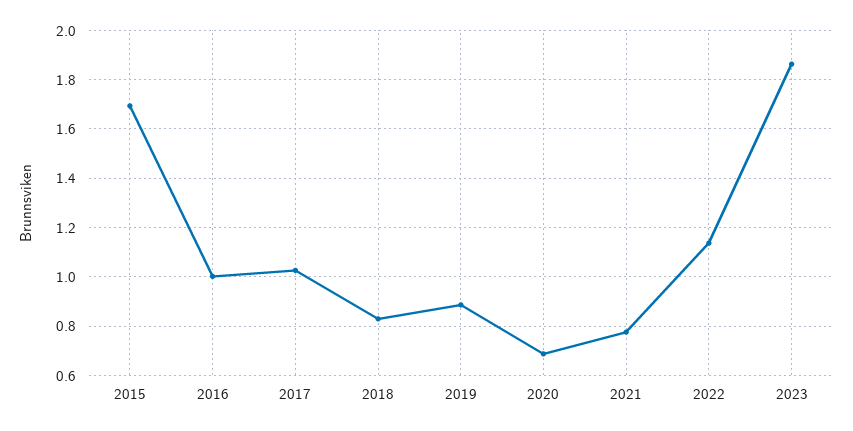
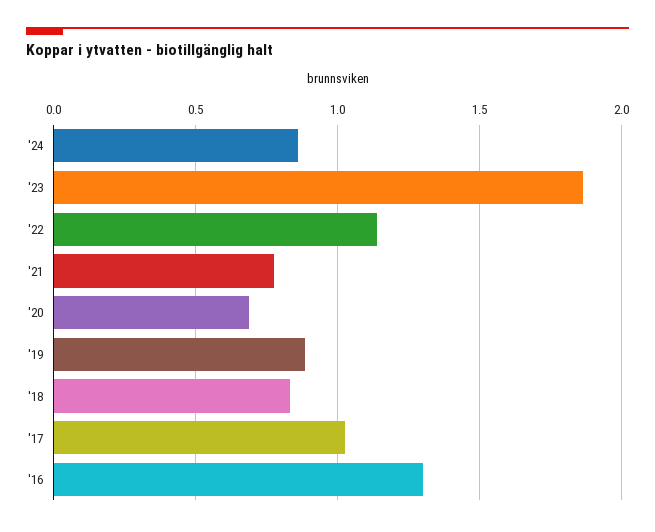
2015: 1.7 -> none
2016: 1 -> 1.3
'24: none -> 0.85

